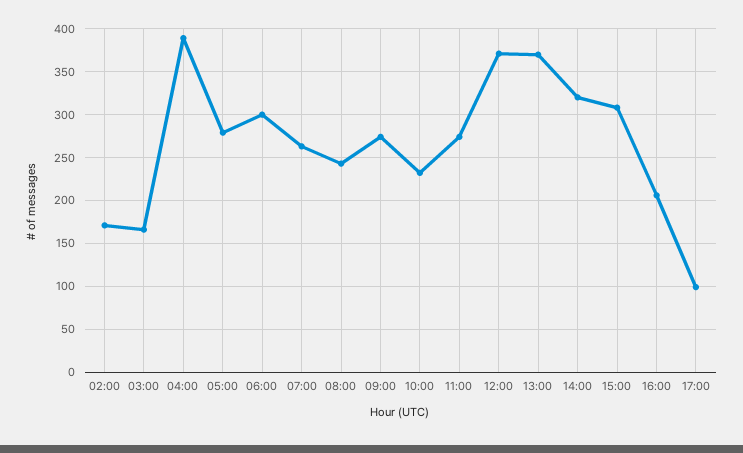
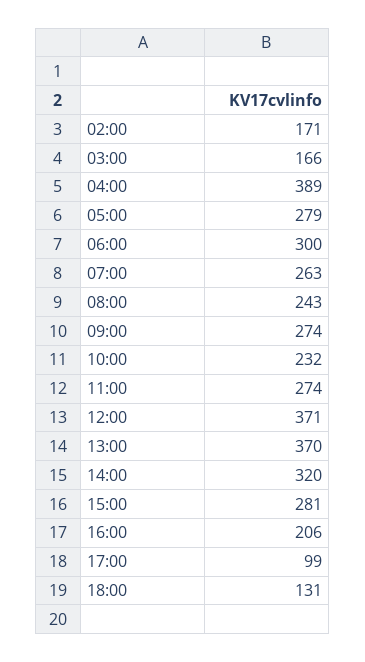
15:00: 310 -> 281
18:00: none -> 131

